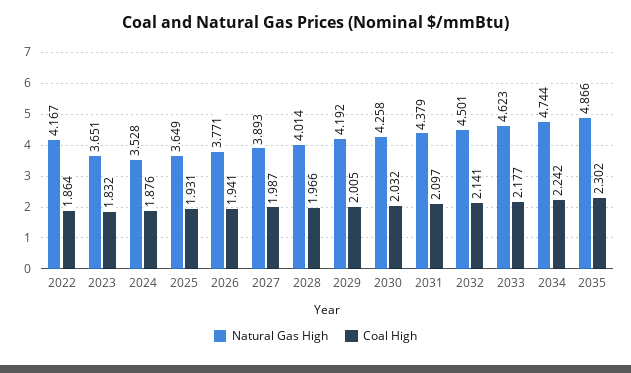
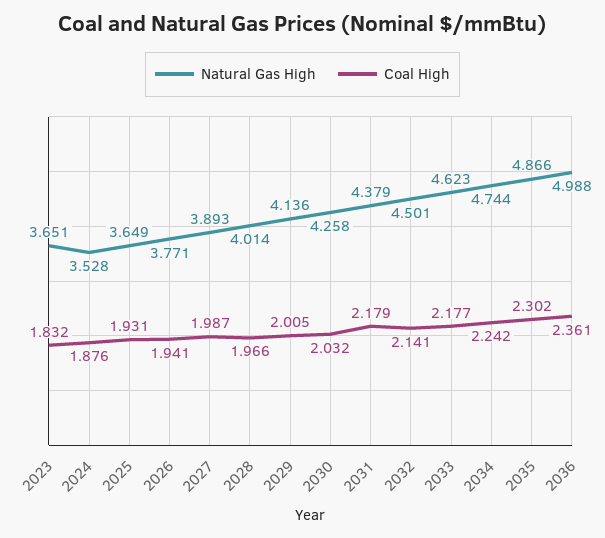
Natural Gas High, 2022: 4.167 -> none
Coal High, 2022: 1.864 -> none
Natural Gas High, 2029: 4.192 -> 4.136
Coal High, 2031: 2.097 -> 2.179
Natural Gas High, 2036: none -> 4.988
Coal High, 2036: none -> 2.361

